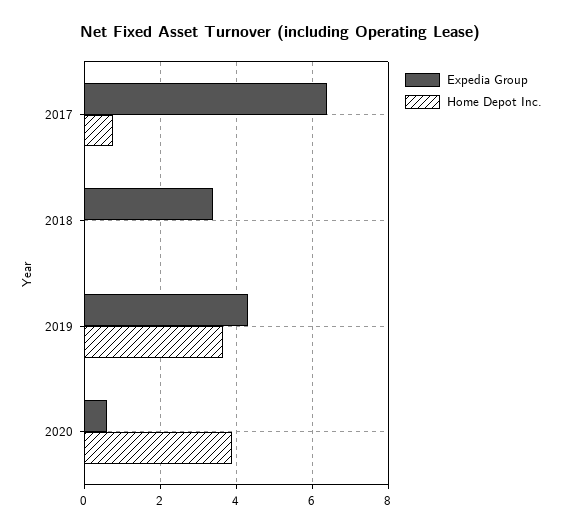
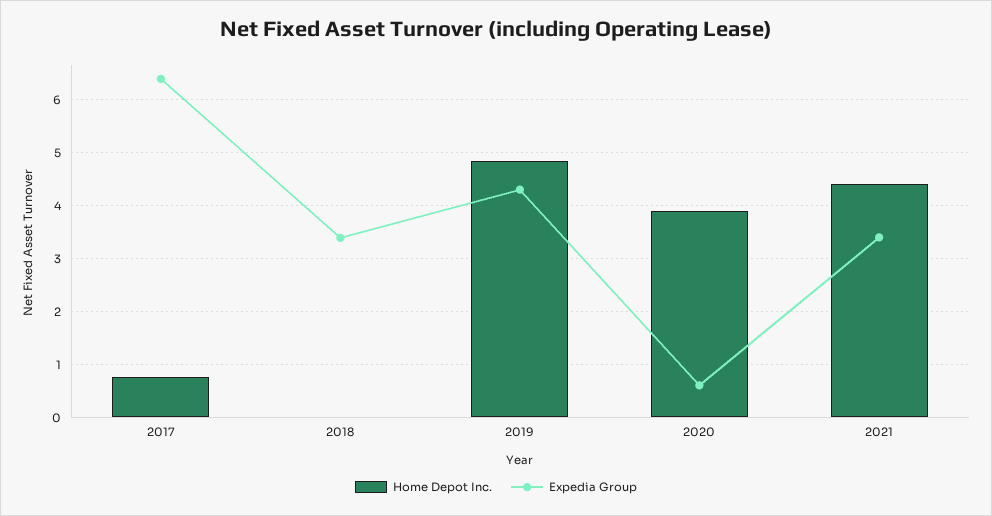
Home Depot Inc., 2019: 3.6 -> 4.8
Home Depot Inc., 2021: none -> 4.4
Expedia Group, 2021: none -> 3.4

